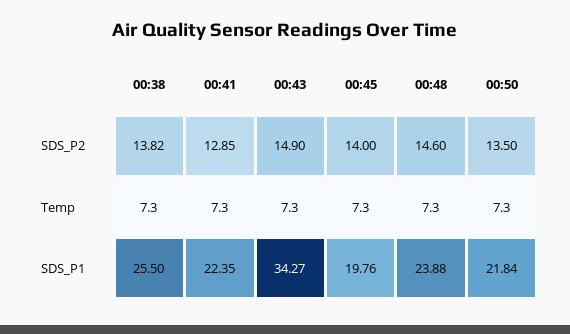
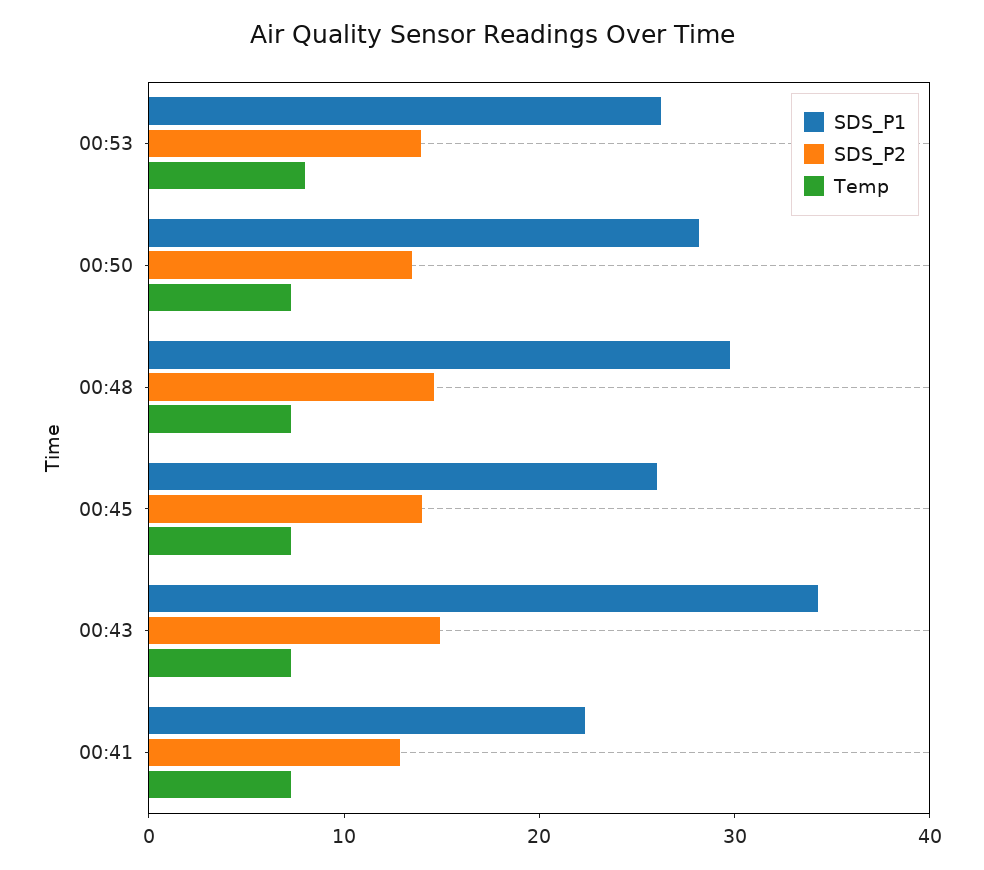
SDS_P2, 00:38: 13.82 -> none
Temp, 00:38: 7.3 -> none
SDS_P1, 00:38: 25.5 -> none
SDS_P1, 00:45: 19.76 -> 26
SDS_P1, 00:48: 23.88 -> 30
SDS_P1, 00:50: 21.84 -> 28
SDS_P1, 00:53: none -> 26
SDS_P2, 00:53: none -> 14
Temp, 00:53: none -> 8

